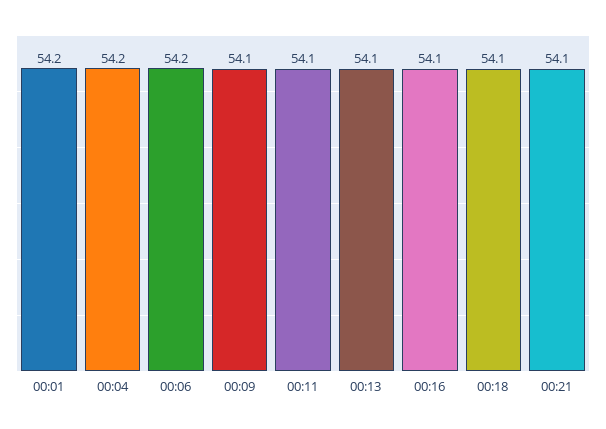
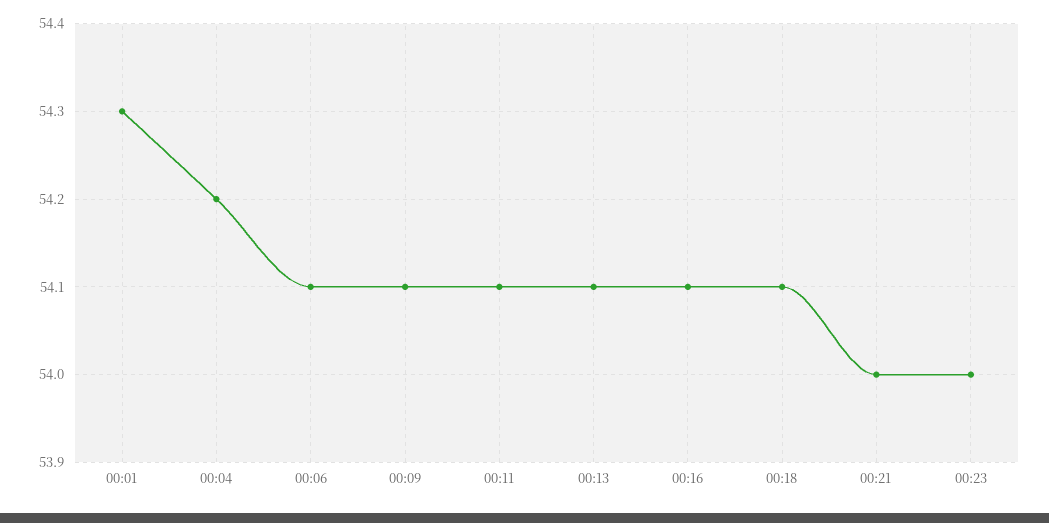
00:01: 54.2 -> 54.3
00:06: 54.2 -> 54.1
00:21: 54.1 -> 54
00:23: none -> 54

